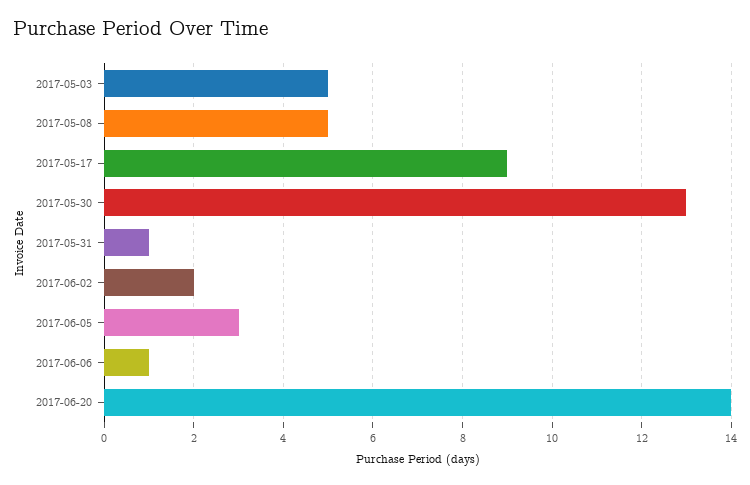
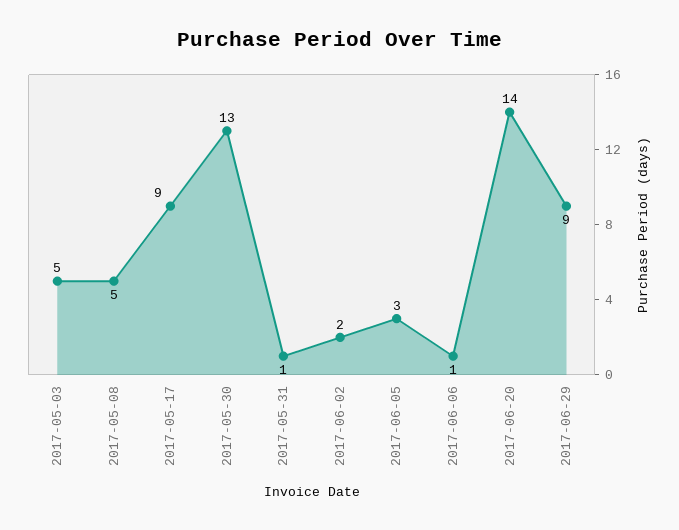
2017-06-29: none -> 9

